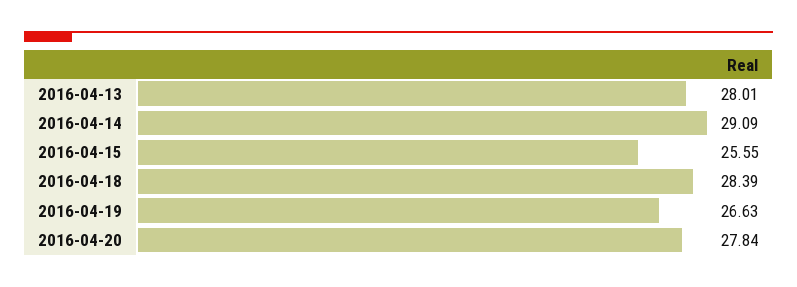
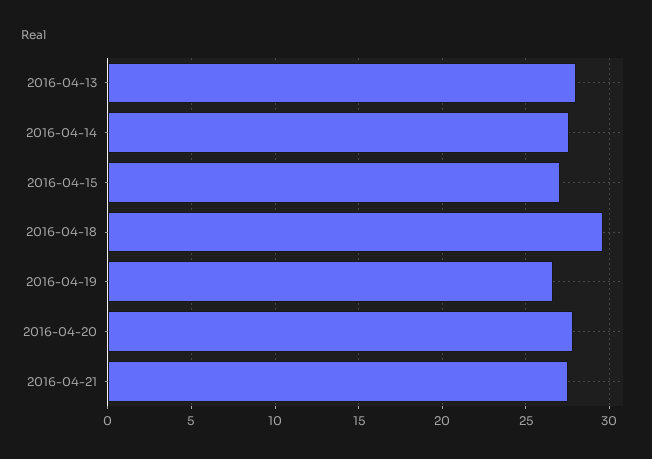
2016-04-14: 29.09 -> 27.5
2016-04-15: 25.55 -> 27
2016-04-18: 28.39 -> 29.5
2016-04-21: none -> 27.5

